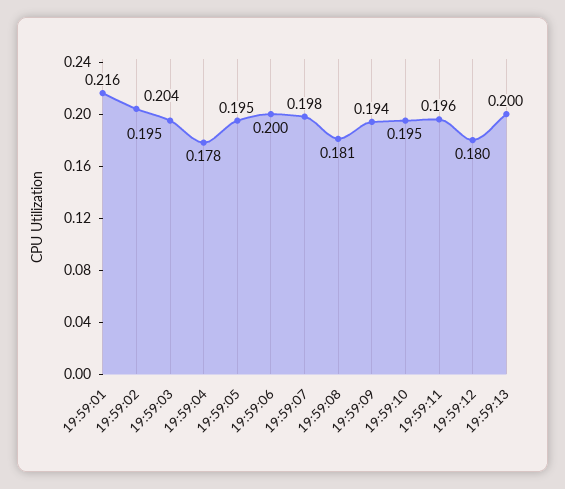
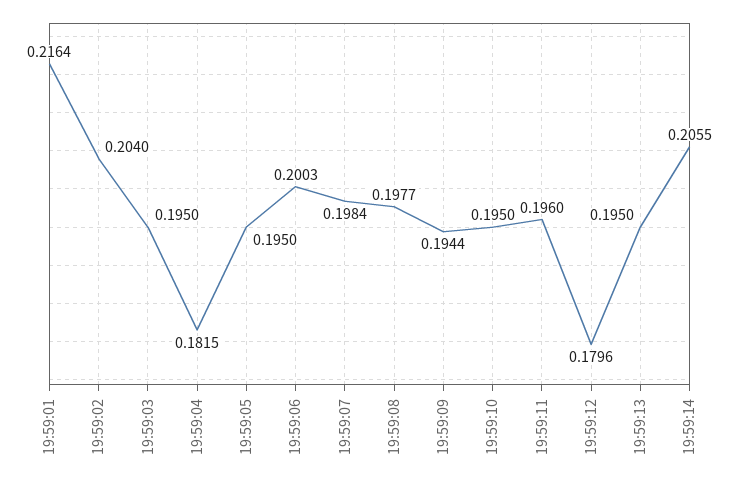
19:59:04: 0.178 -> 0.1815
19:59:08: 0.181 -> 0.1977
19:59:13: 0.2 -> 0.195
19:59:14: none -> 0.2055

